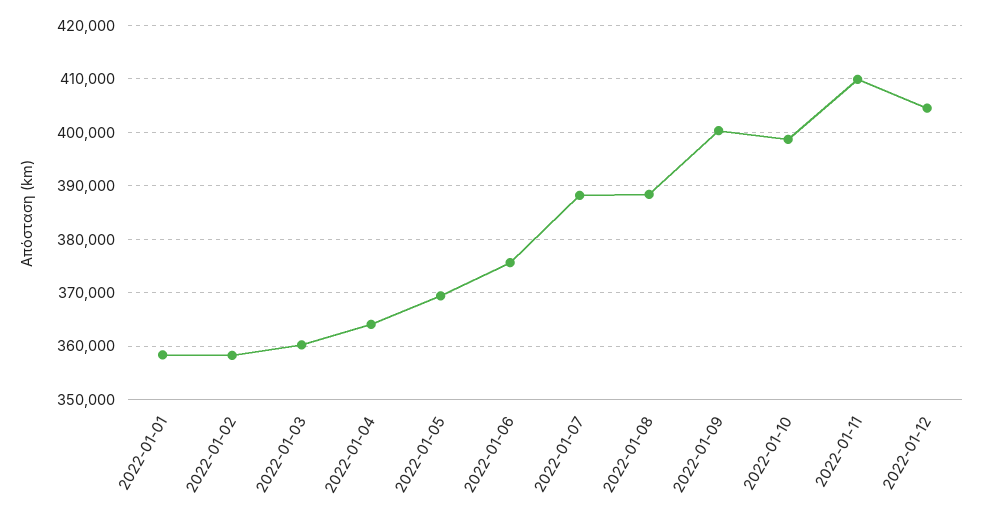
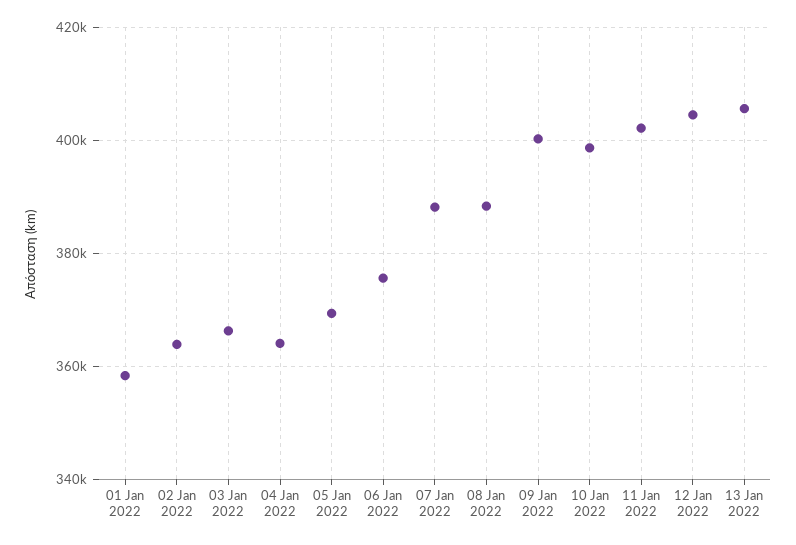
2022-01-02: 358000 -> 364000
2022-01-03: 360000 -> 366000
2022-01-11: 410000 -> 402000
13 Jan 2022: none -> 406000

